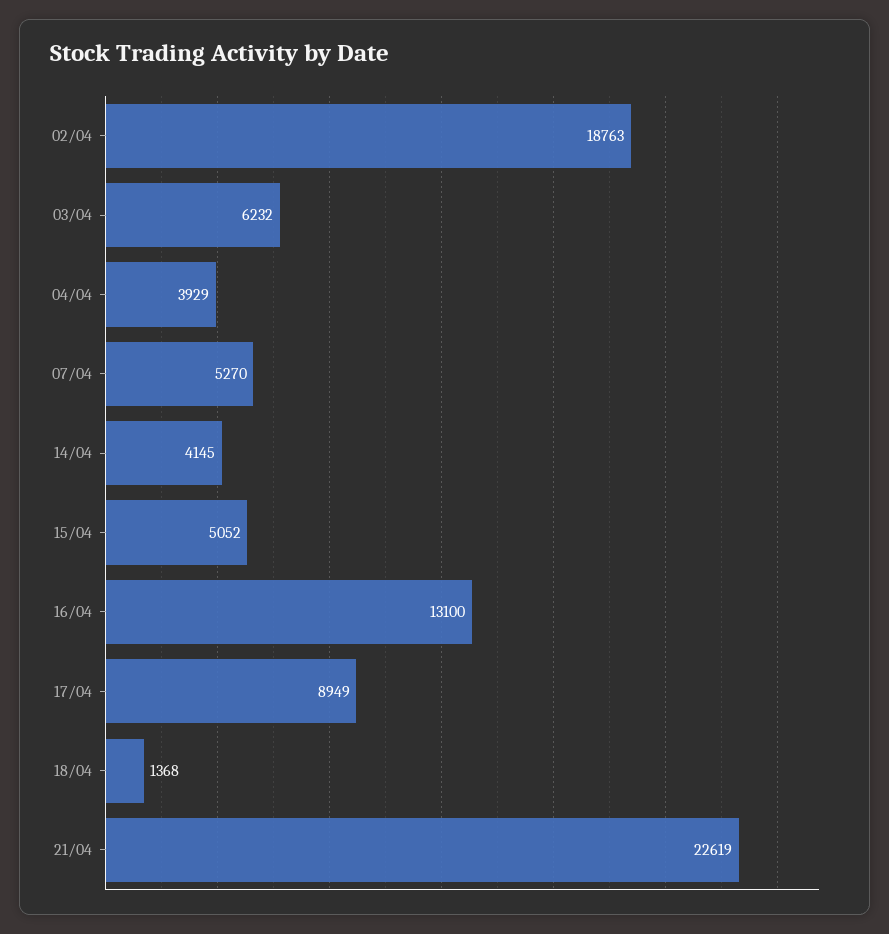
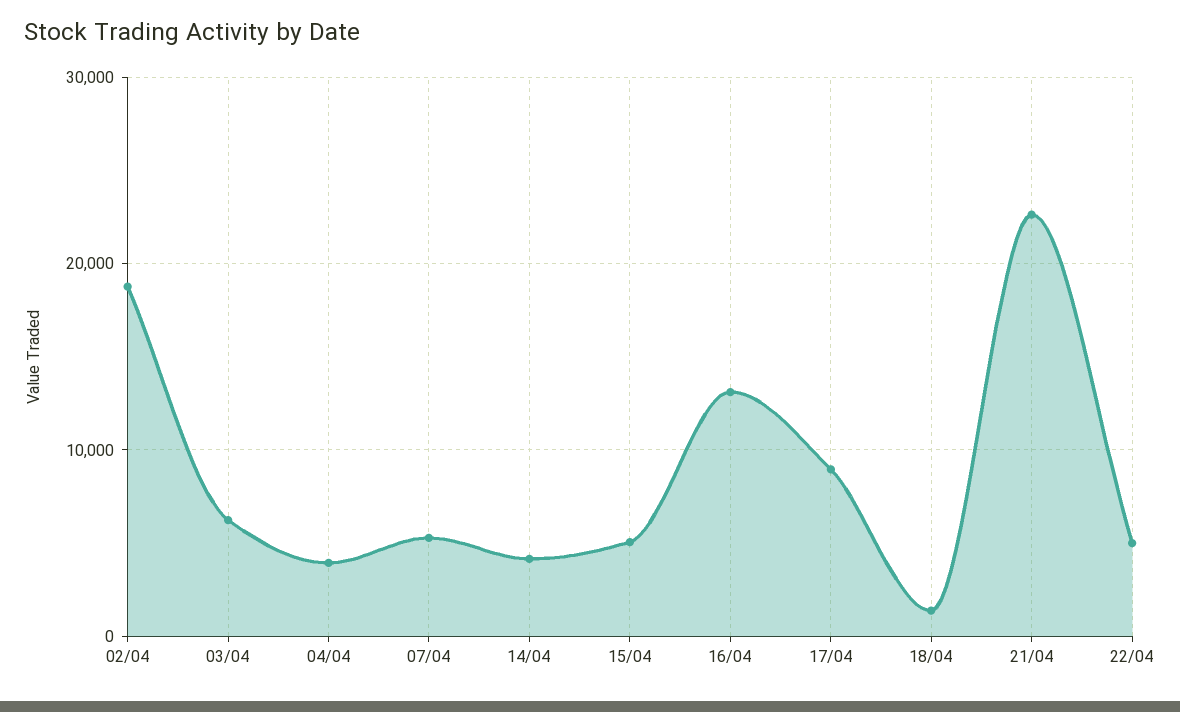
22/04: none -> 5000

